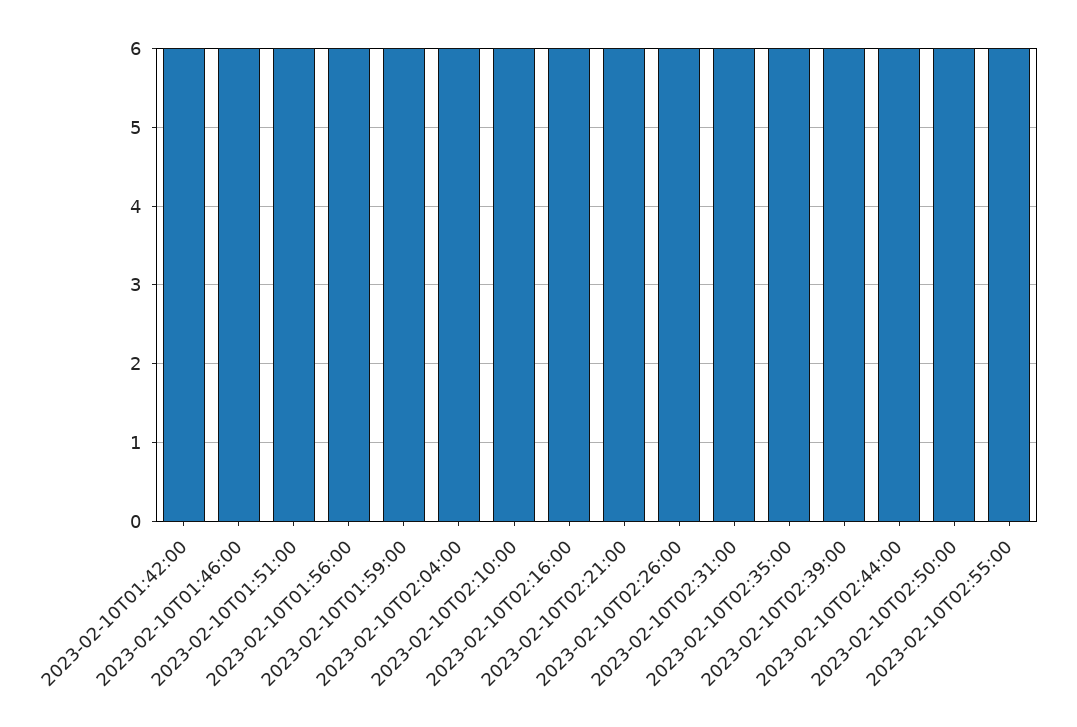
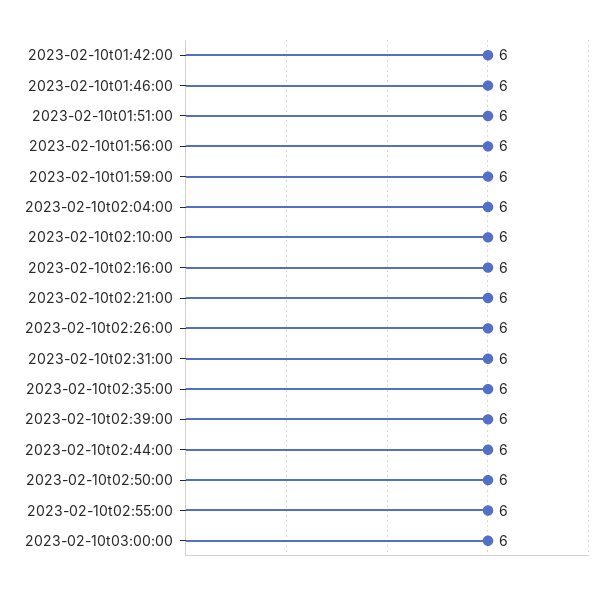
2023-02-10t03:00:00: none -> 6

